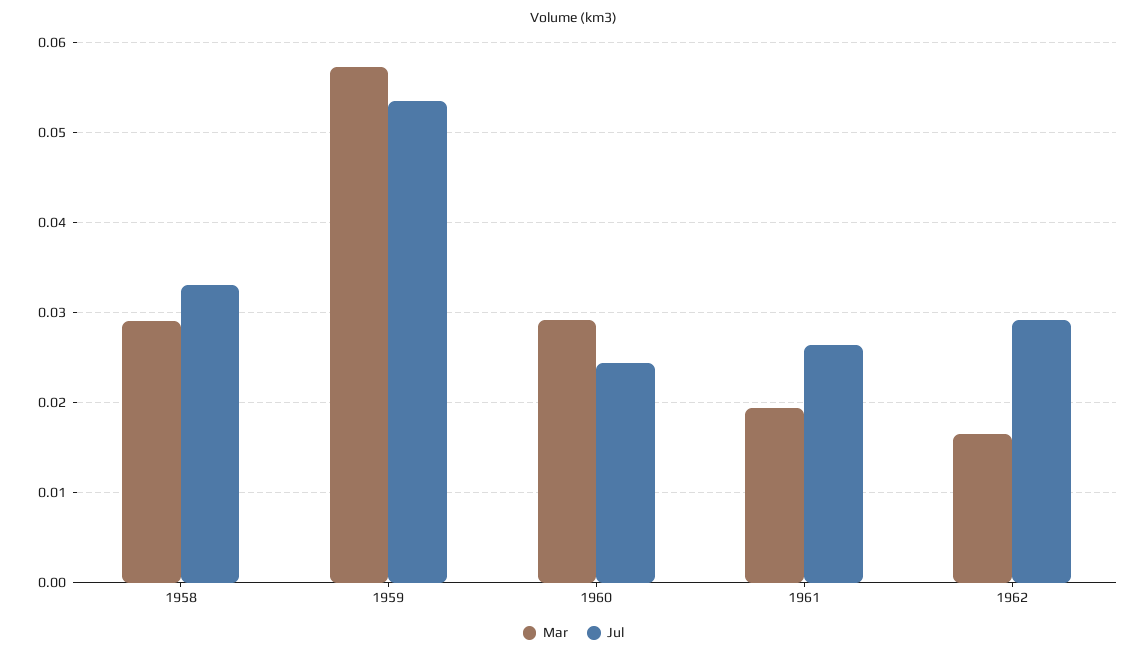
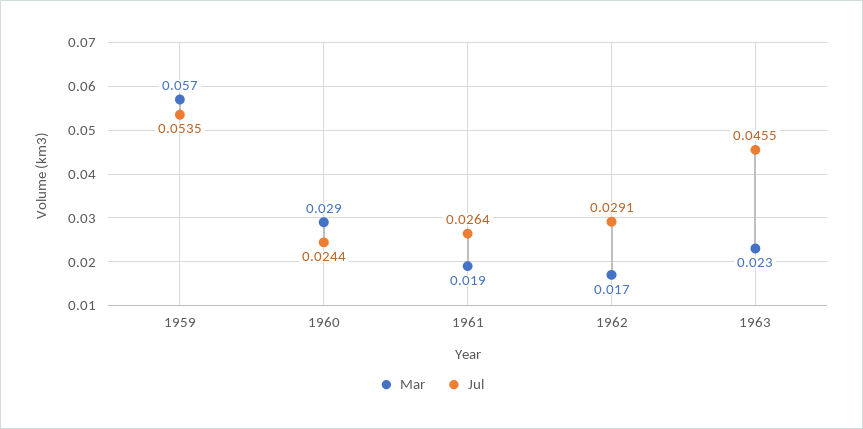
Mar, 1958: 0.029 -> none
Jul, 1958: 0.033 -> none
Mar, 1963: none -> 0.023
Jul, 1963: none -> 0.0455

